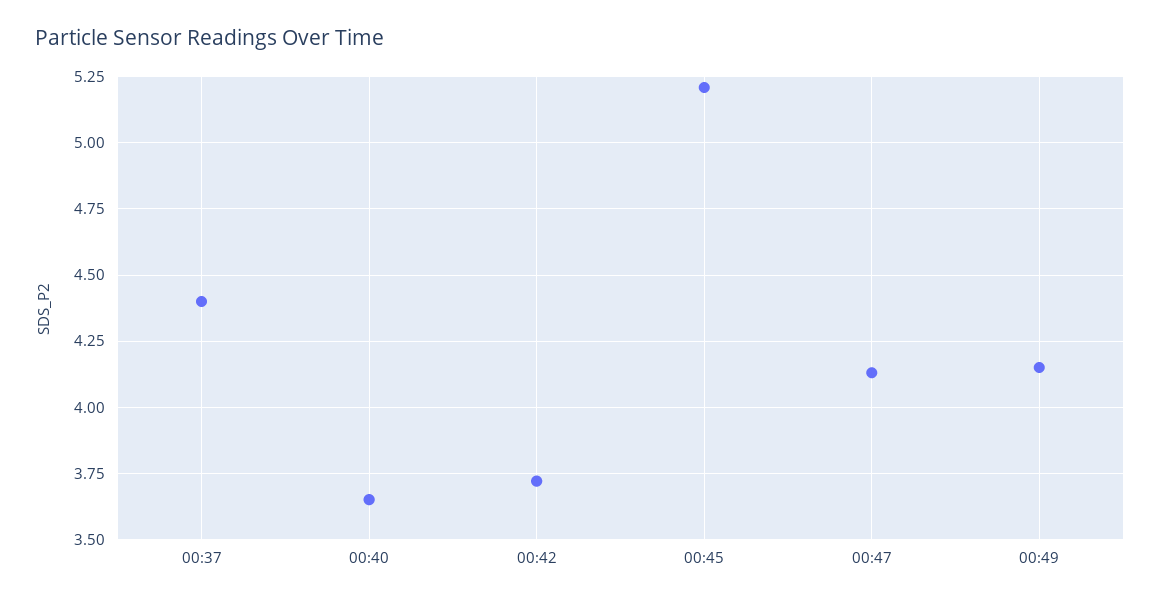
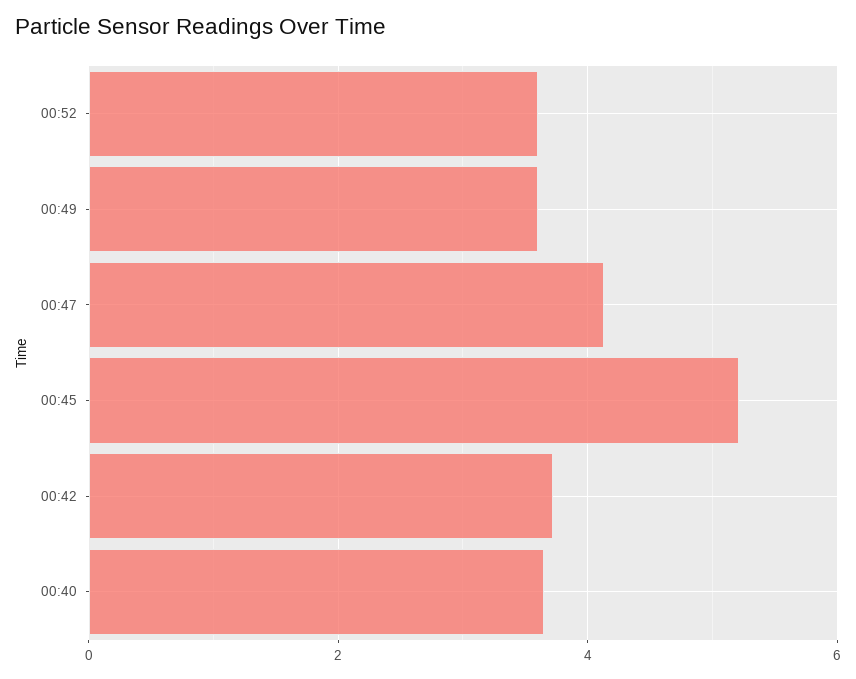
00:37: 4.4 -> none
00:49: 4.15 -> 3.6
00:52: none -> 3.6

